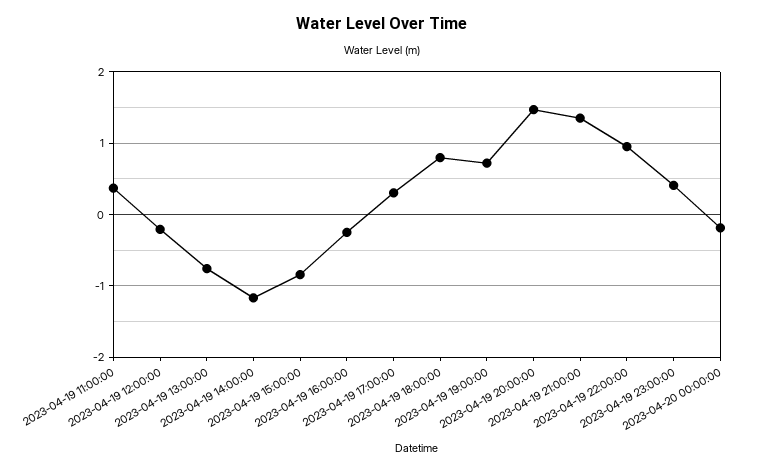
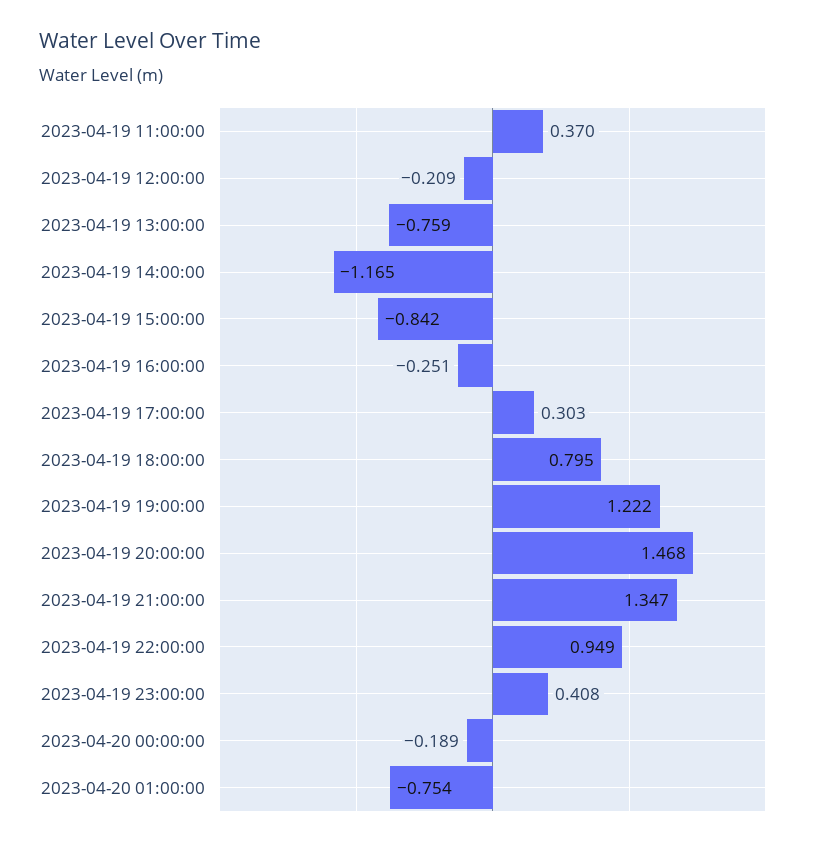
2023-04-19 19:00:00: 0.7 -> 1.222
2023-04-20 01:00:00: none -> -0.754

